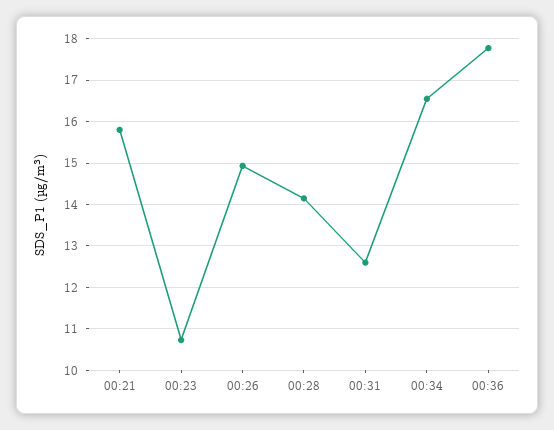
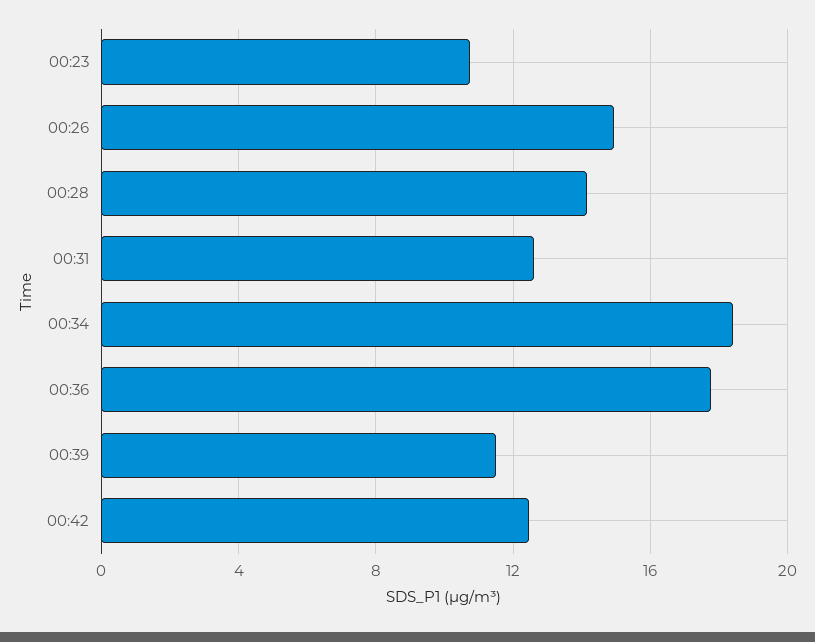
00:21: 15.8 -> none
00:34: 16.6 -> 18.5
00:39: none -> 11.5
00:42: none -> 12.5

